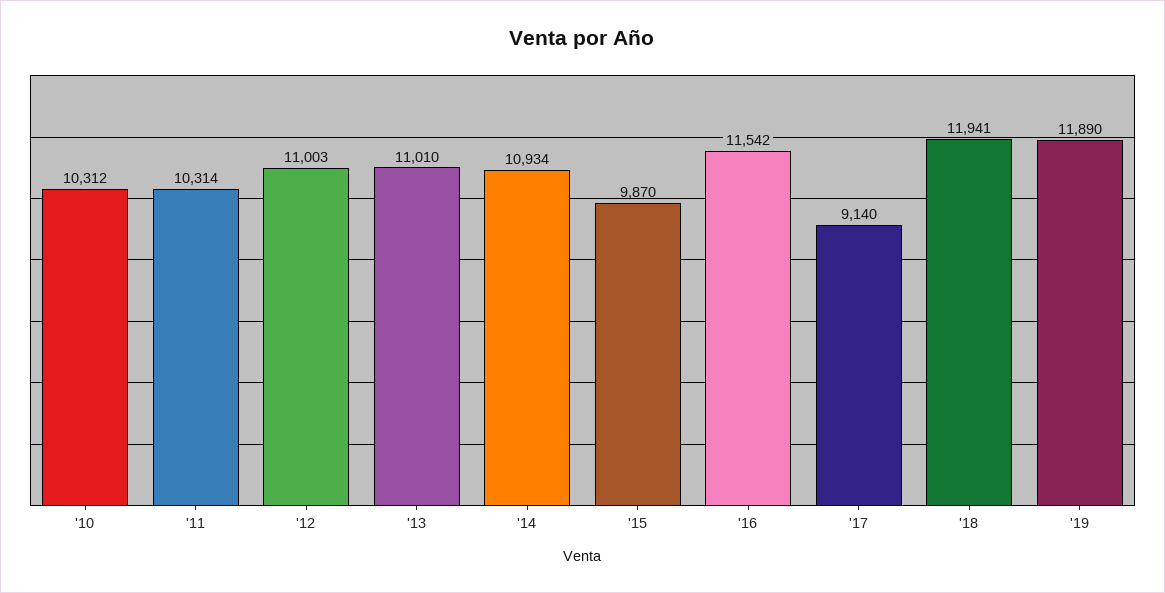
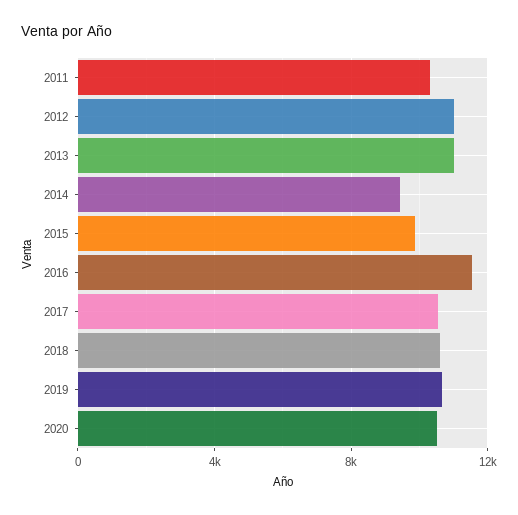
'10: 10312 -> none
'14: 10934 -> 9500
'17: 9140 -> 10500
'18: 11941 -> 10500
'19: 11890 -> 10500
2020: none -> 10500

